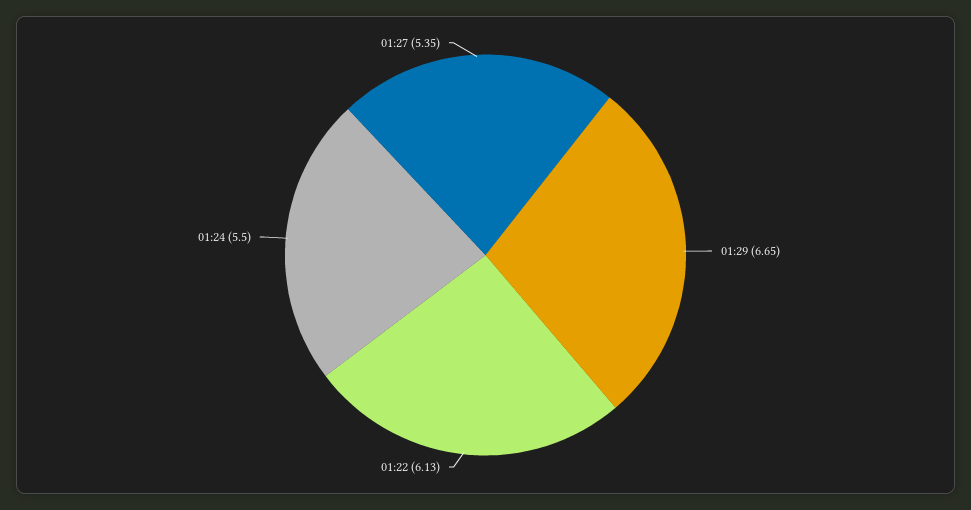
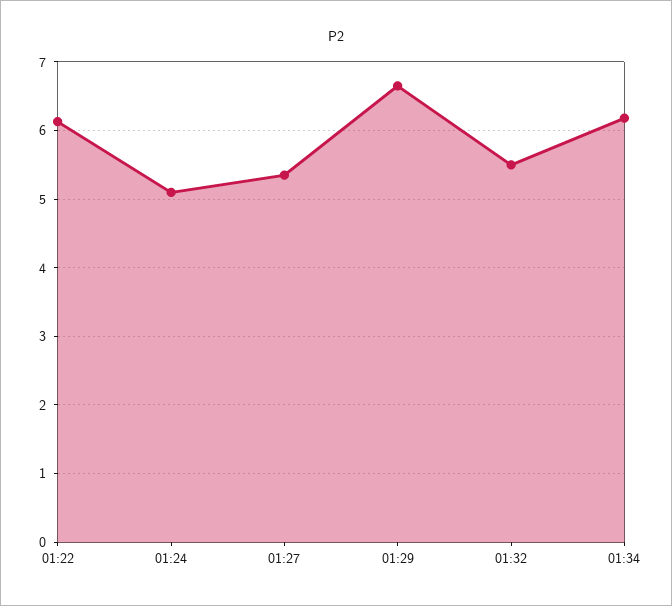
01:24: 5.5 -> 5.1
01:32: none -> 5.5
01:34: none -> 6.2

